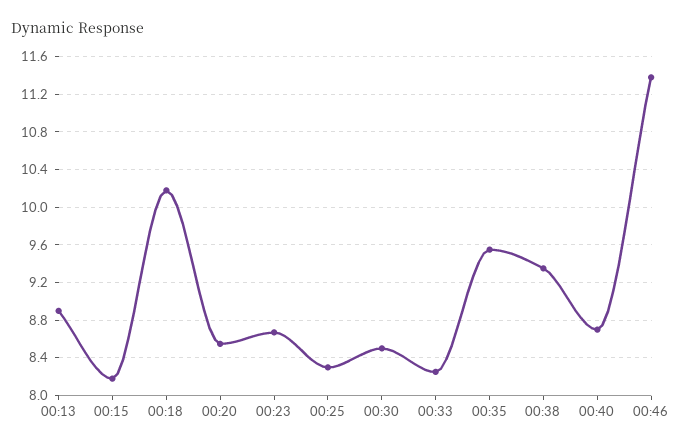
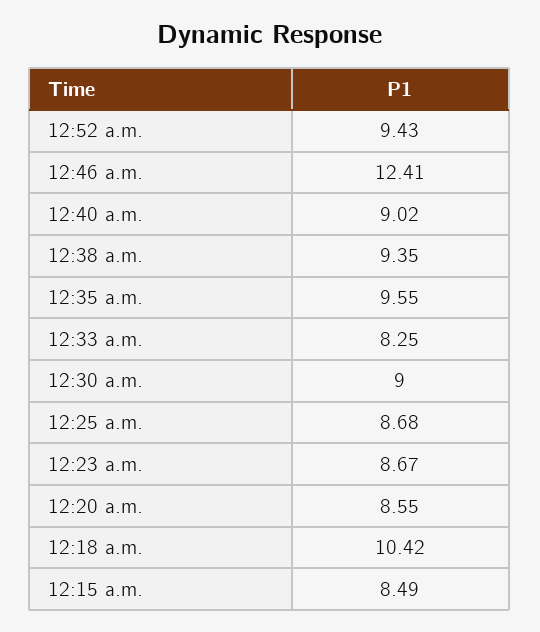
00:13: 8.9 -> none
00:15: 8.2 -> 8.49
00:18: 10.2 -> 10.42
00:25: 8.3 -> 8.68
00:30: 8.5 -> 9
00:40: 8.7 -> 9.02
00:46: 11.4 -> 12.41
12:52 a.m.: none -> 9.43

